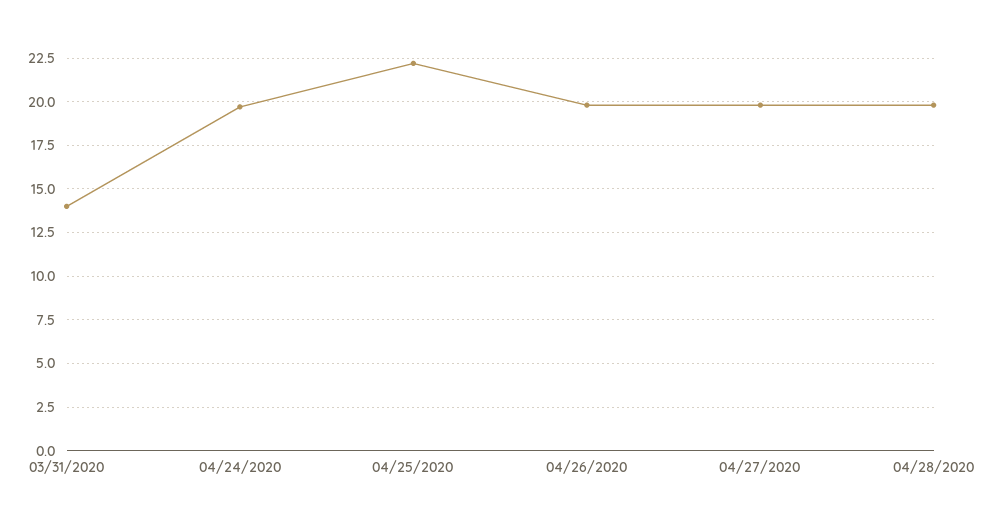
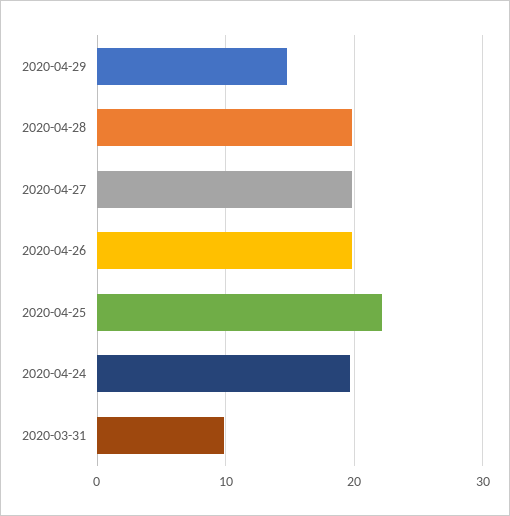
03/31/2020: 14 -> 10
2020-04-29: none -> 15

